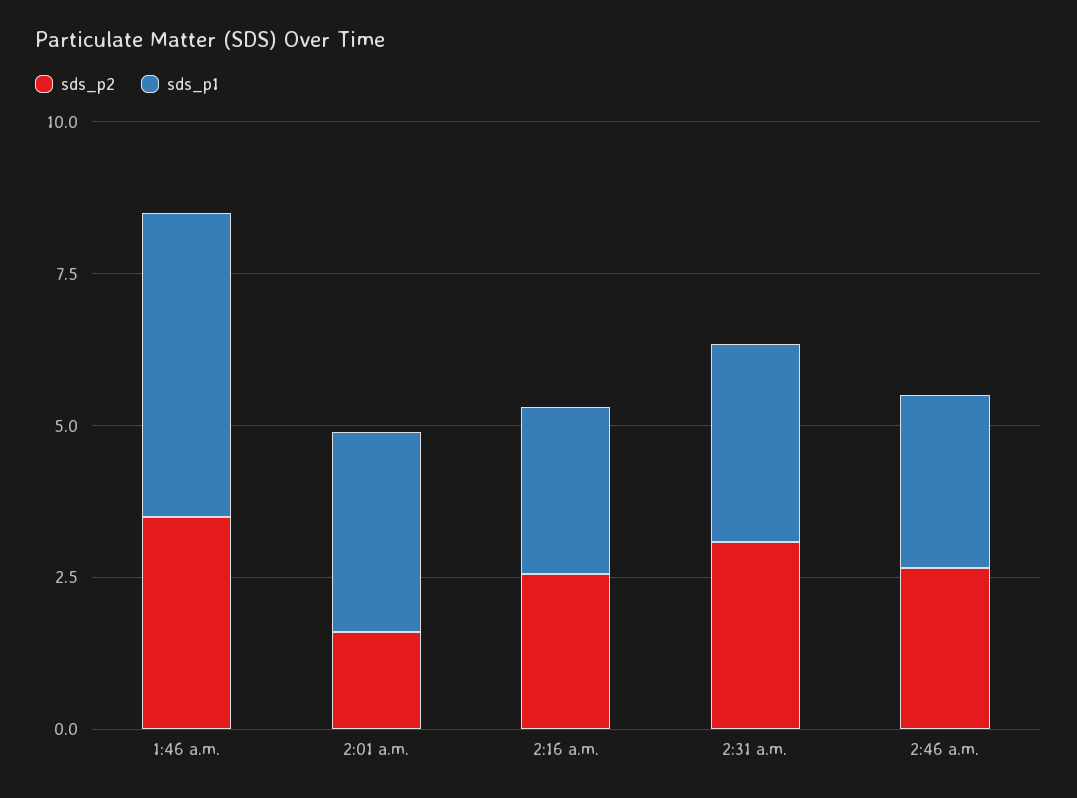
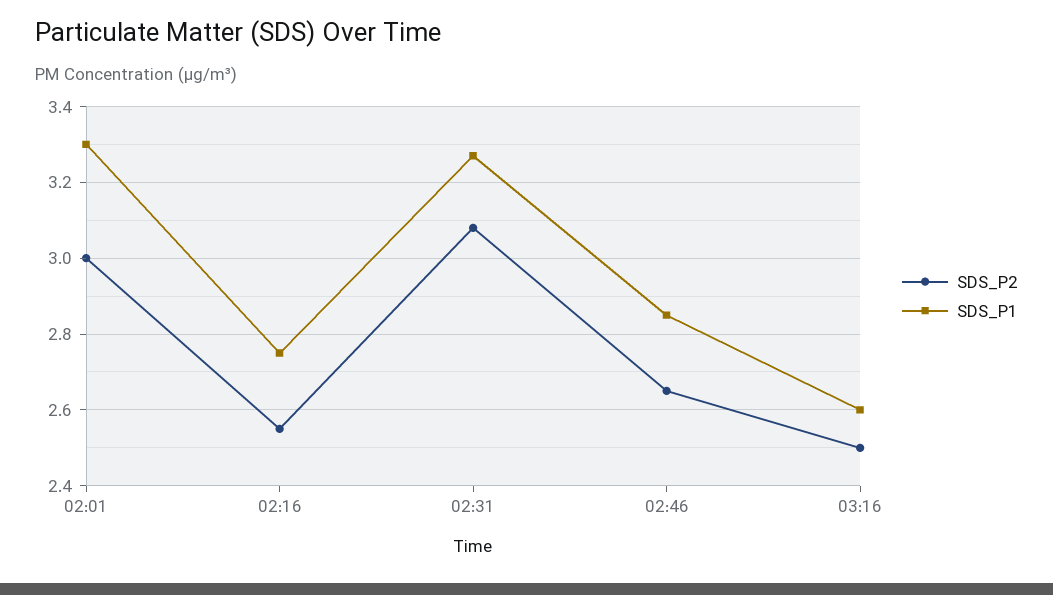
sds_p2, 1:46 a.m.: 3.5 -> none
sds_p1, 1:46 a.m.: 5 -> none
sds_p2, 2:01 a.m.: 1.5 -> 3
sds_p2, 03:16: none -> 2.5
sds_p1, 03:16: none -> 2.6

